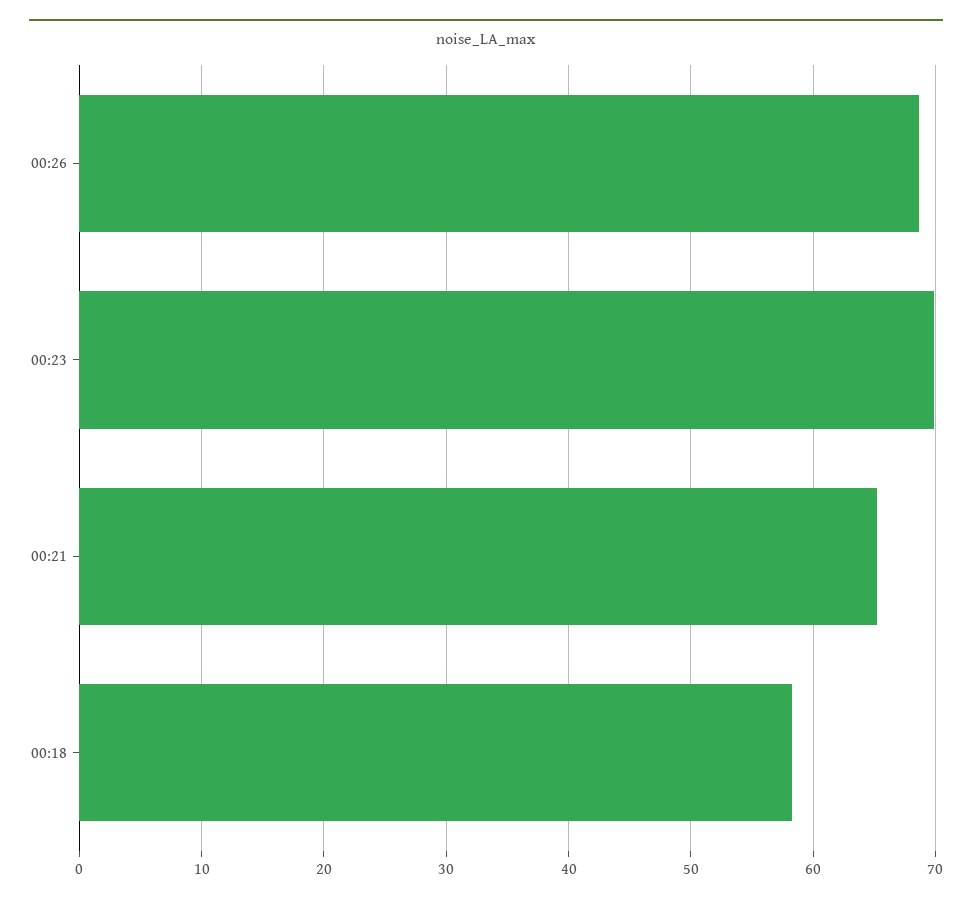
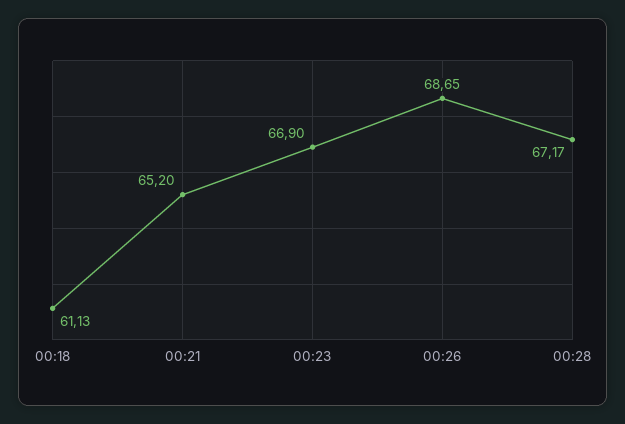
00:23: 70 -> 66.9
00:18: 58 -> 61.13
00:28: none -> 67.17

